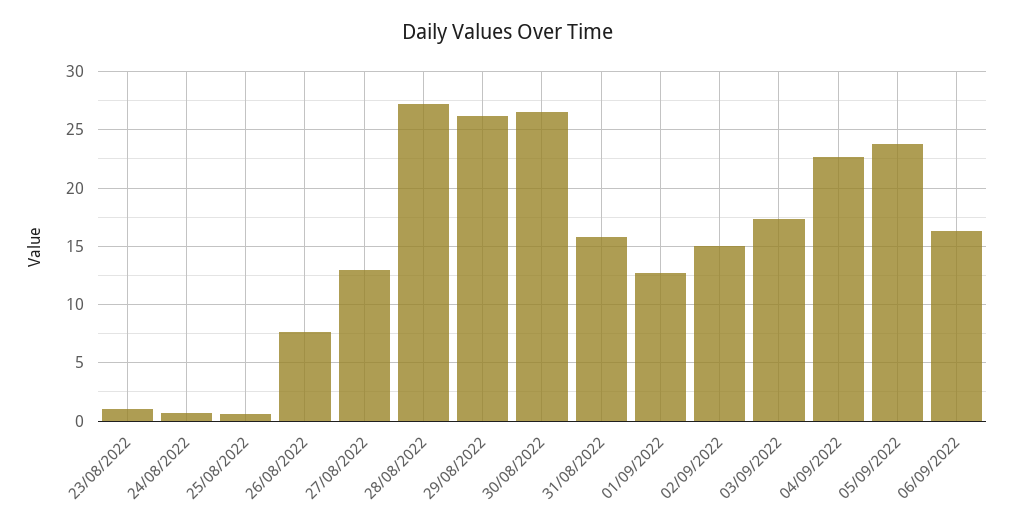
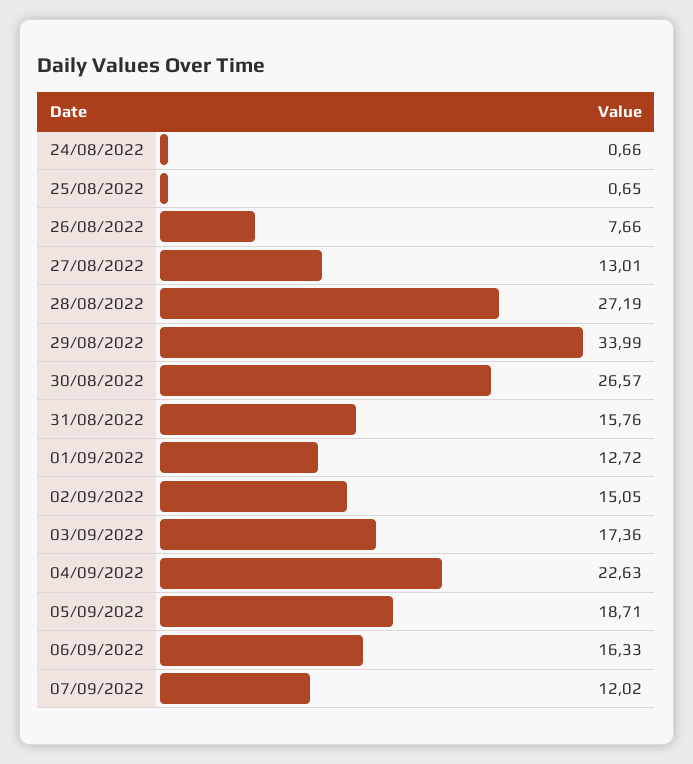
23/08/2022: 1 -> none
29/08/2022: 26 -> 33.99
05/09/2022: 24 -> 18.71
07/09/2022: none -> 12.02

